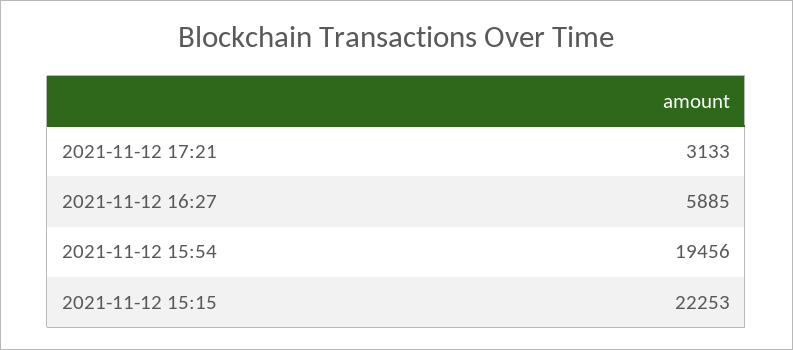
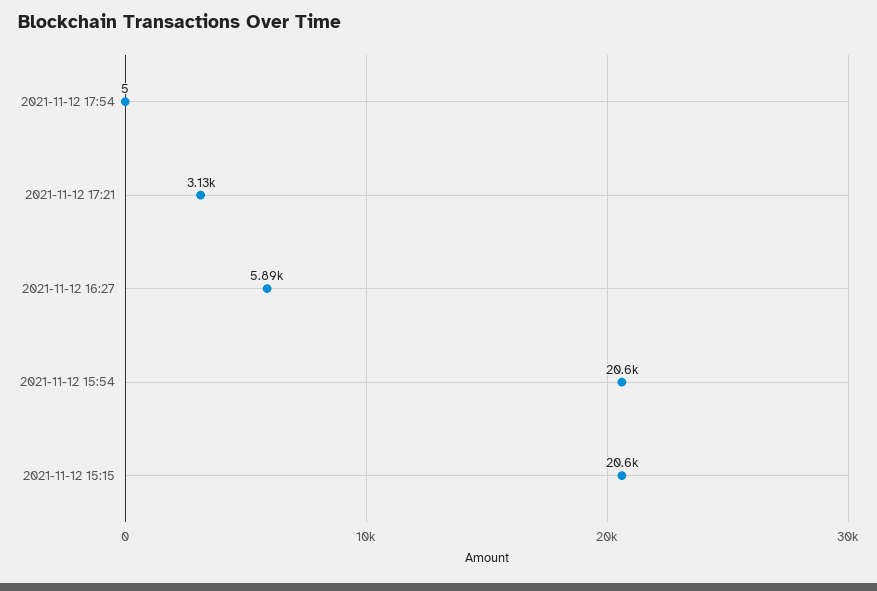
2021-11-12 15:54: 19456 -> 20600
2021-11-12 15:15: 22253 -> 20600
2021-11-12 17:54: none -> 5

